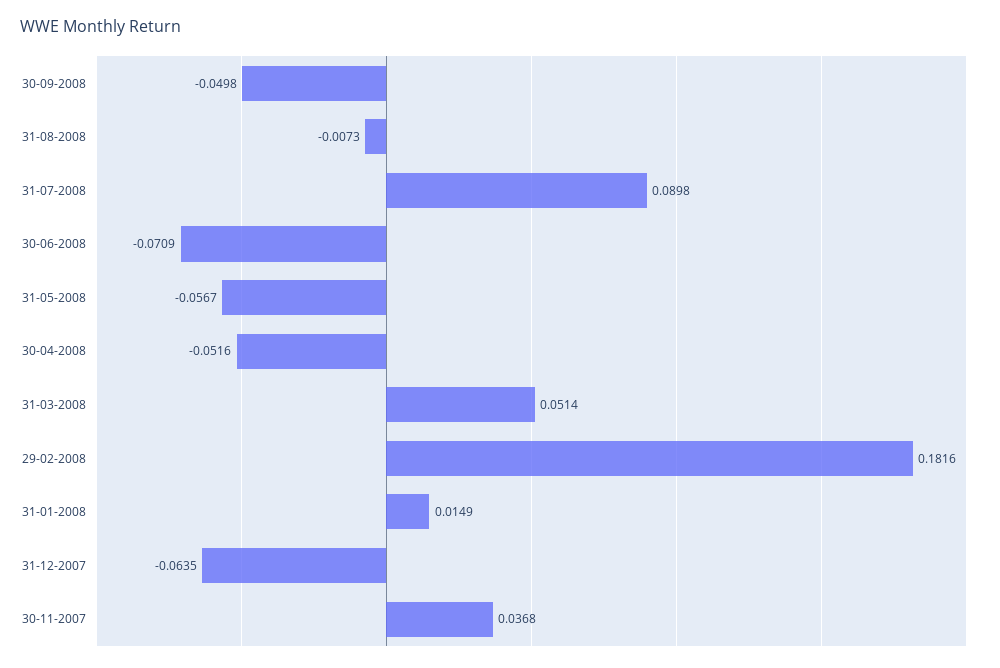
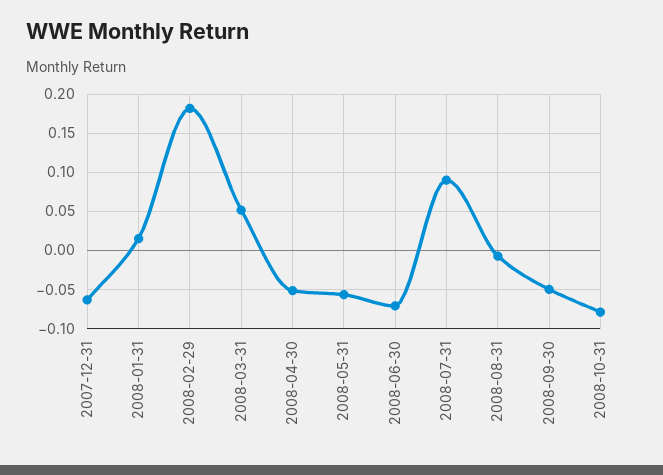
30-11-2007: 0.0368 -> none
2008-10-31: none -> -0.08

